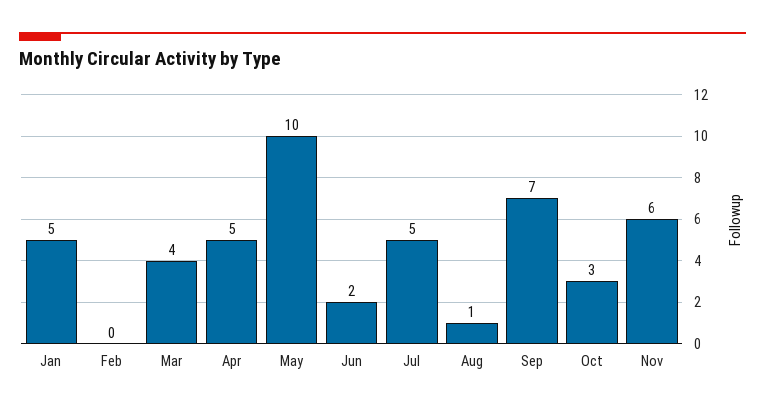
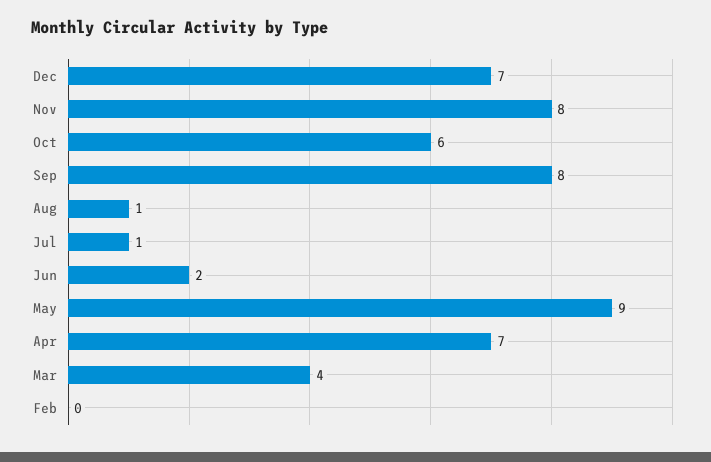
Jan: 5 -> none
Apr: 5 -> 7
May: 10 -> 9
Jul: 5 -> 1
Sep: 7 -> 8
Oct: 3 -> 6
Nov: 6 -> 8
Dec: none -> 7

